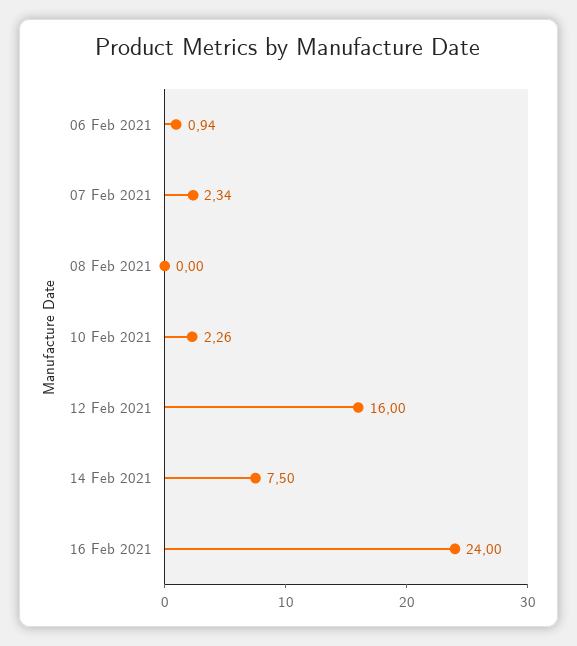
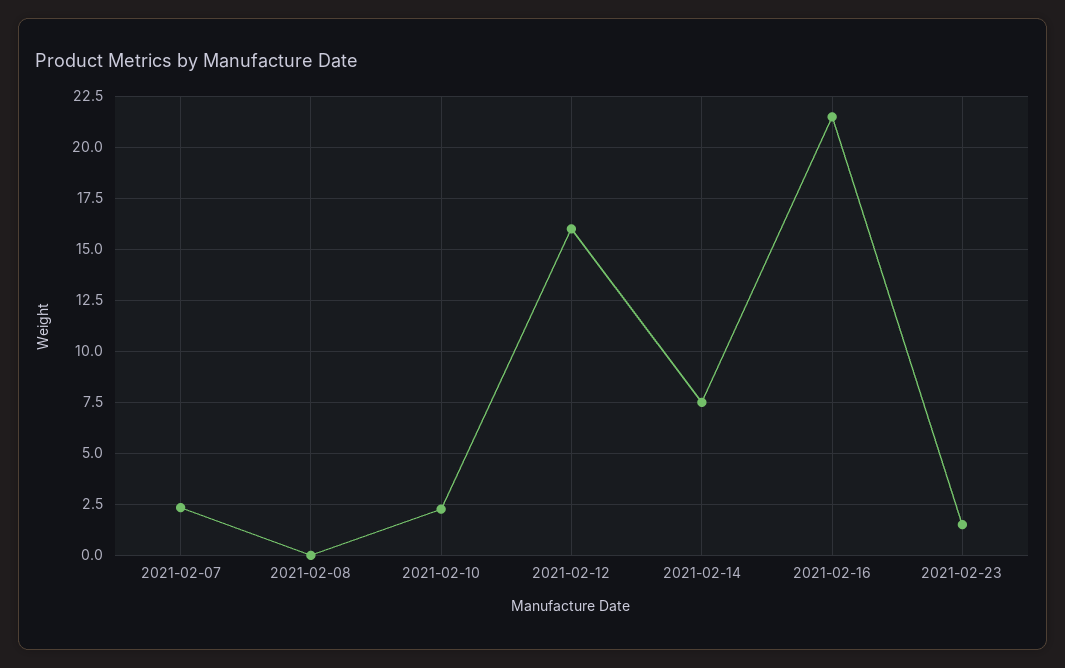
06 Feb 2021: 0.94 -> none
16 Feb 2021: 24 -> 21.5
2021-02-23: none -> 1.5

